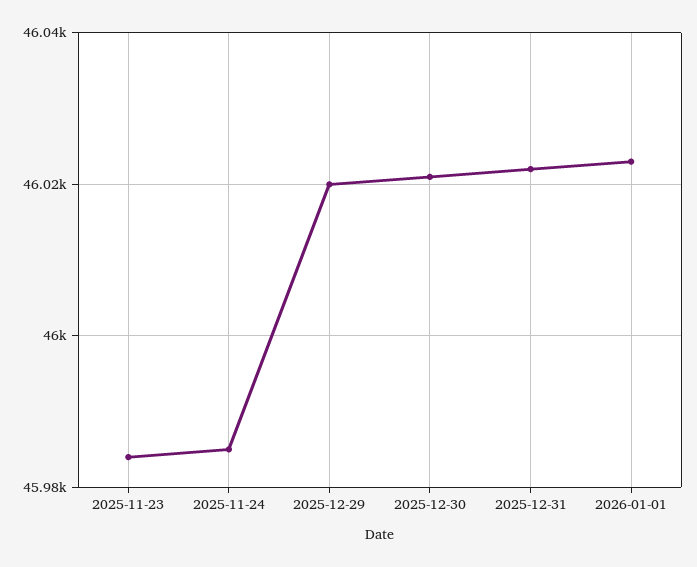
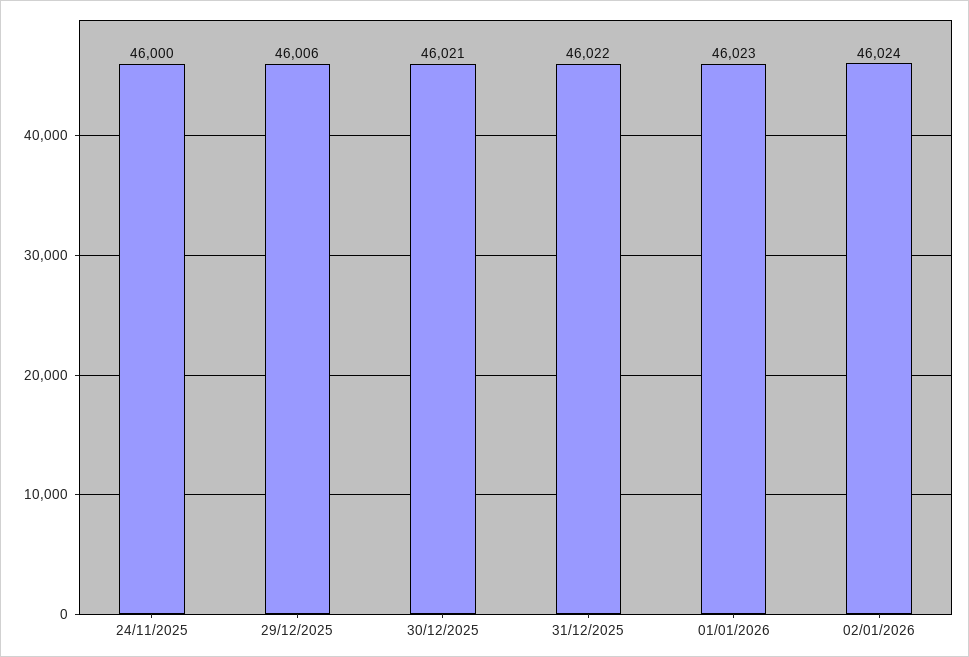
2025-11-23: 45985 -> none
2025-11-24: 45985 -> 46000
2025-12-29: 46020 -> 46006
02/01/2026: none -> 46024

